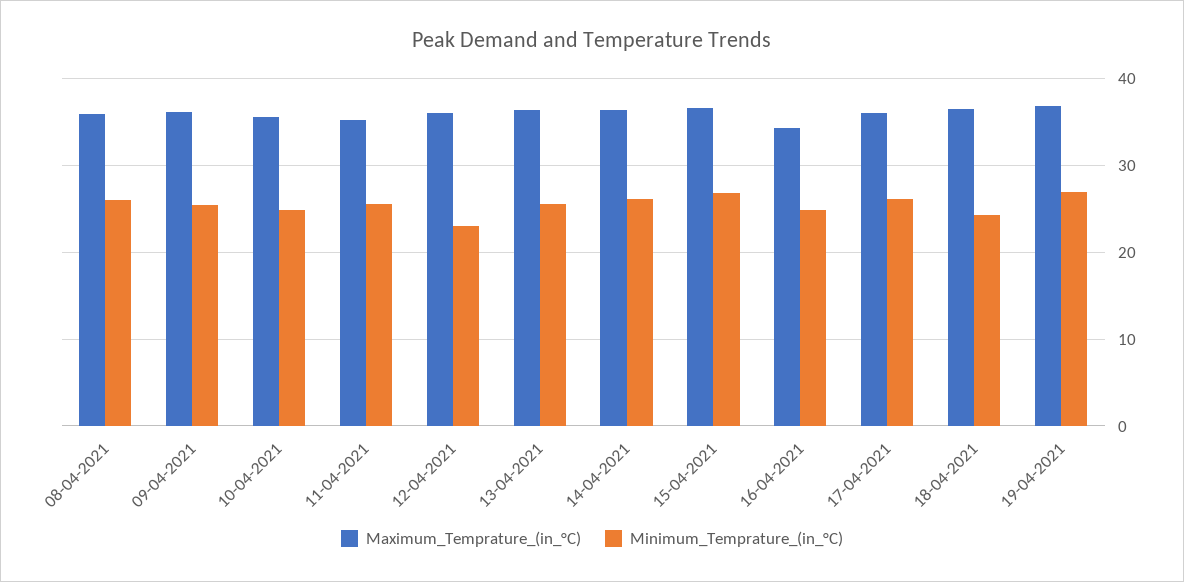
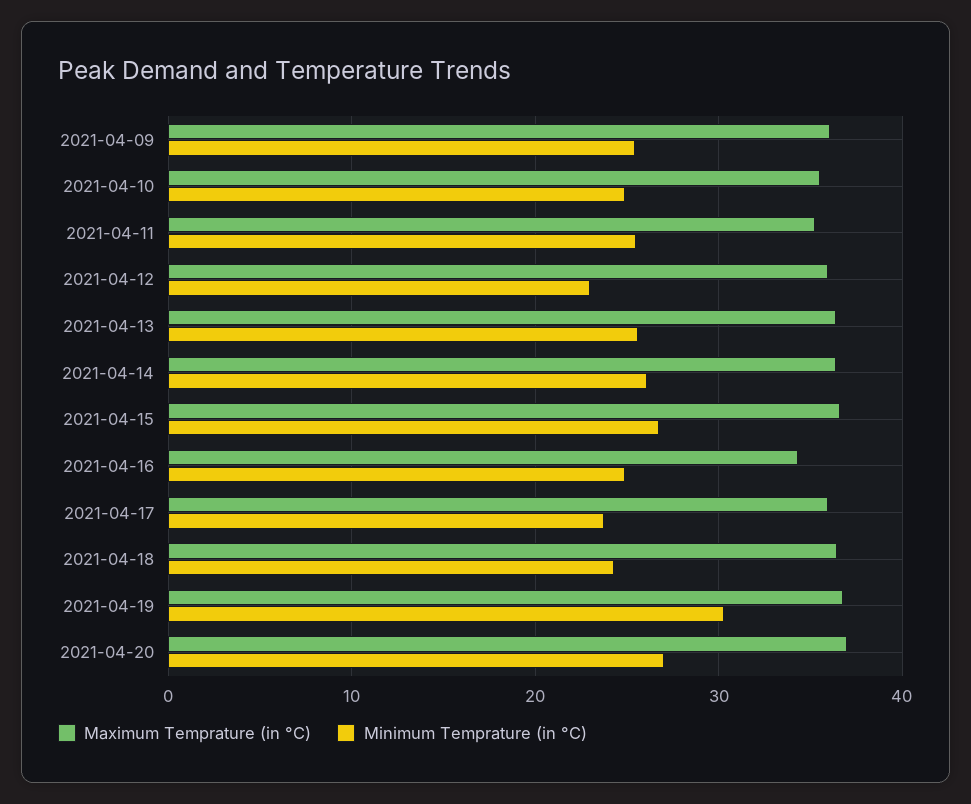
Maximum_Temprature_(in_°C), 08-04-2021: 36 -> none
Minimum_Temprature_(in_°C), 08-04-2021: 26 -> none
Minimum_Temprature_(in_°C), 17-04-2021: 26 -> 24
Minimum_Temprature_(in_°C), 19-04-2021: 27 -> 30
Maximum_Temprature_(in_°C), 2021-04-20: none -> 37
Minimum_Temprature_(in_°C), 2021-04-20: none -> 27

